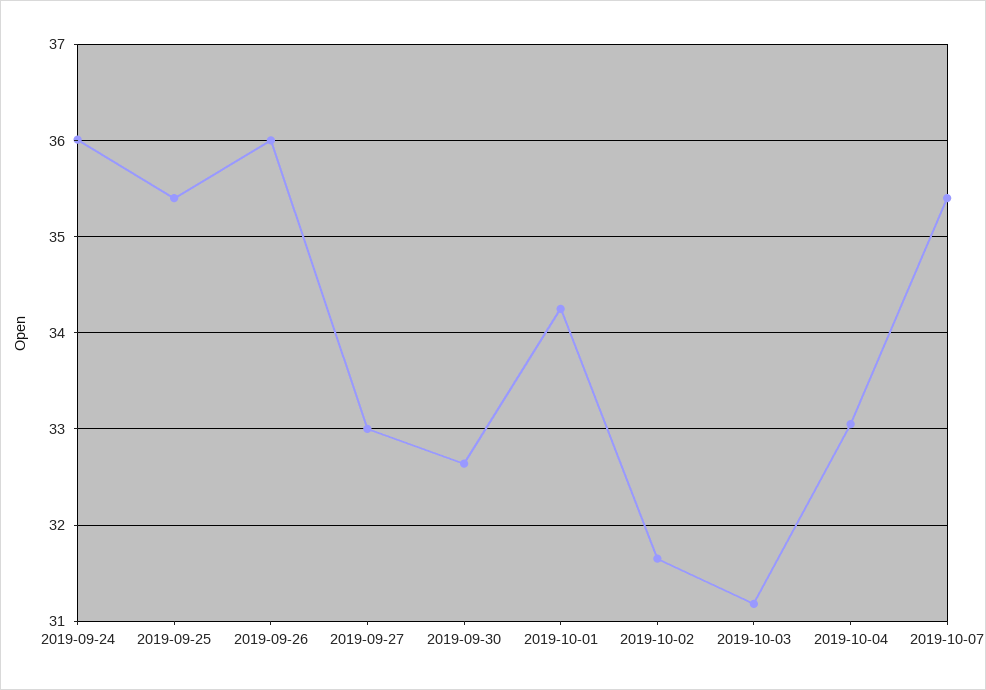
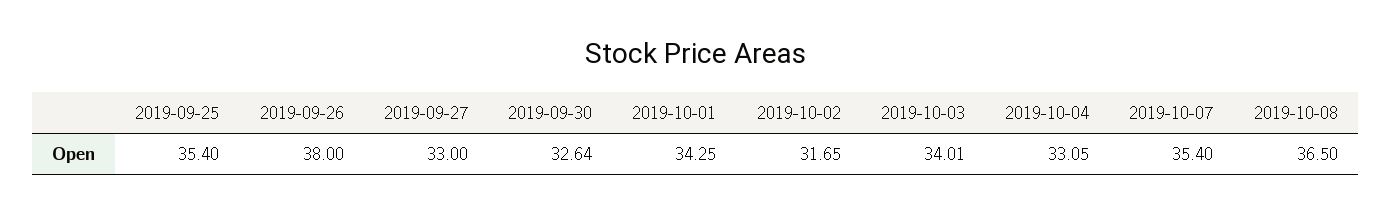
2019-09-24: 36 -> none
2019-09-26: 36 -> 38
2019-10-03: 31.2 -> 34.01
2019-10-08: none -> 36.5

